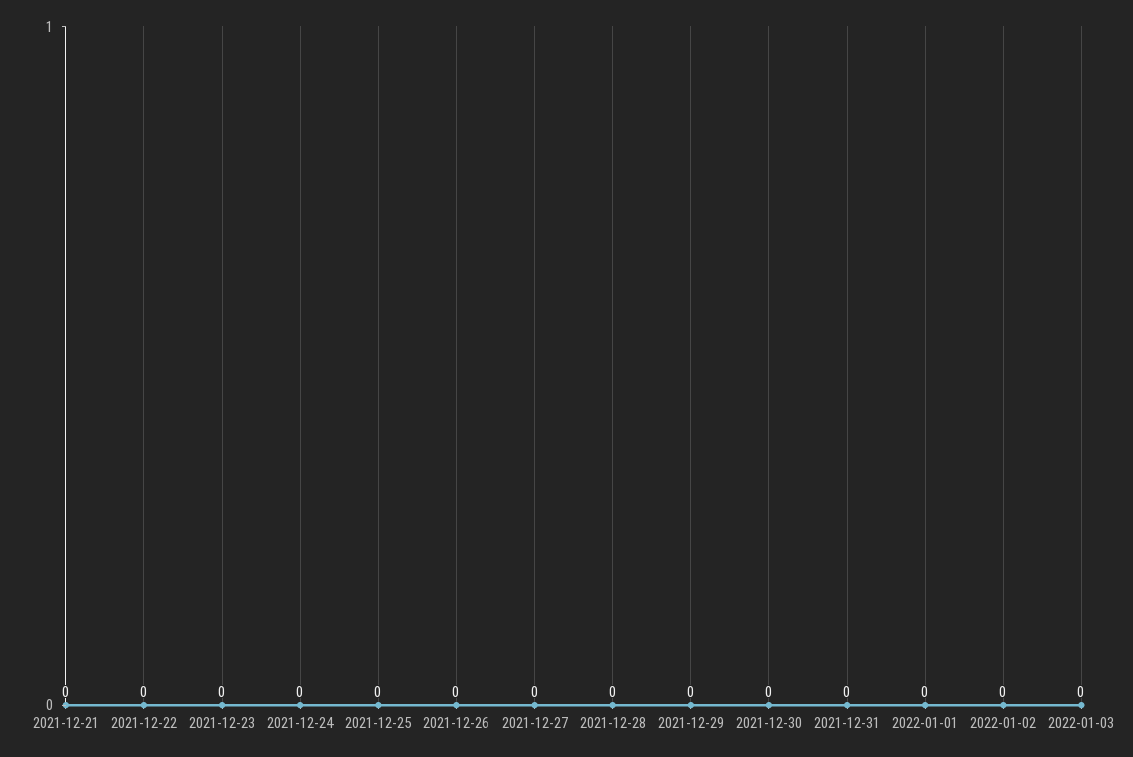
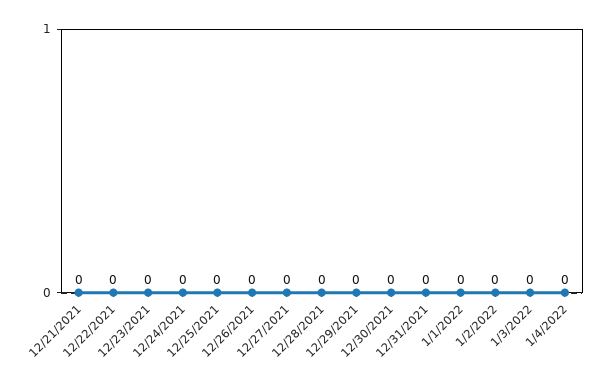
1/4/2022: none -> 0

